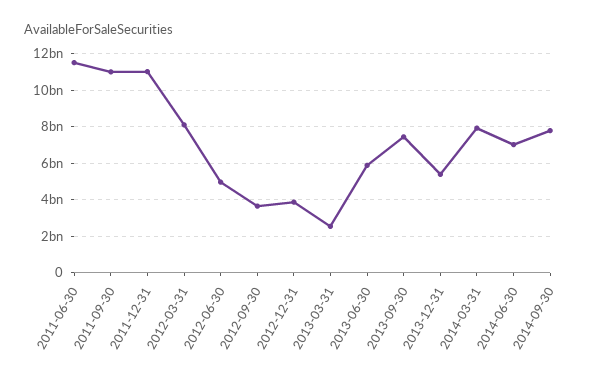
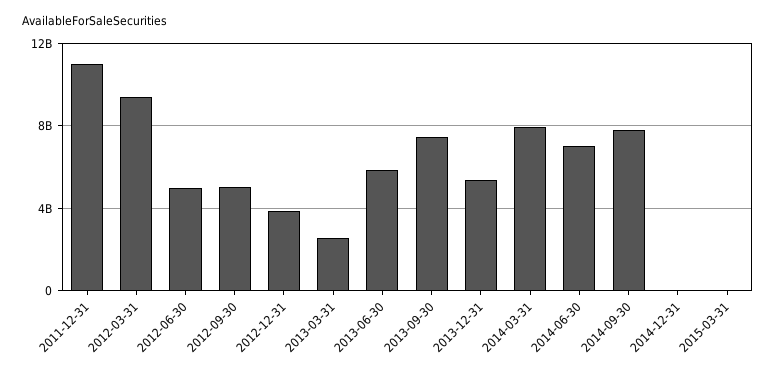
2011-06-30: 11500000000 -> none
2011-09-30: 11000000000 -> none
2012-03-31: 8000000000 -> 9500000000
2012-09-30: 3500000000 -> 5000000000
2014-12-31: none -> 0
2015-03-31: none -> 0

